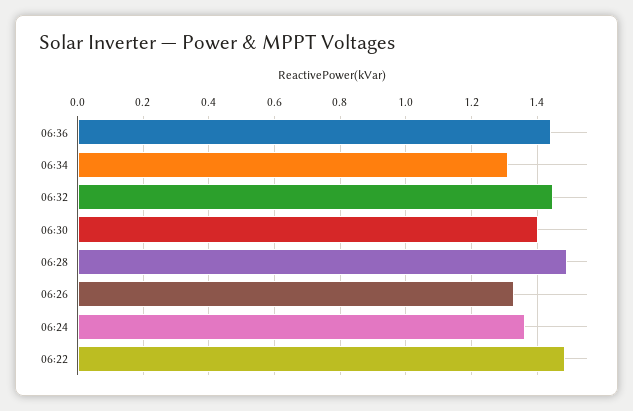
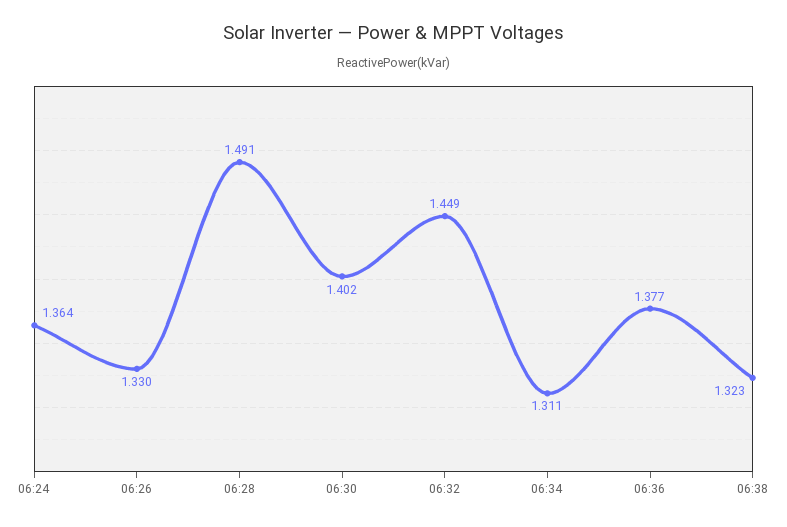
06:36: 1.44 -> 1.377
06:22: 1.48 -> none
06:38: none -> 1.323

